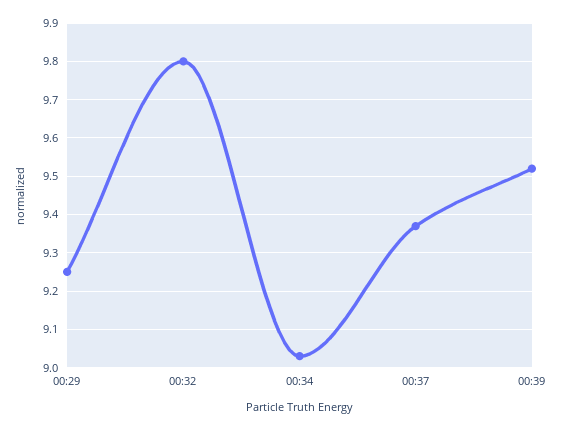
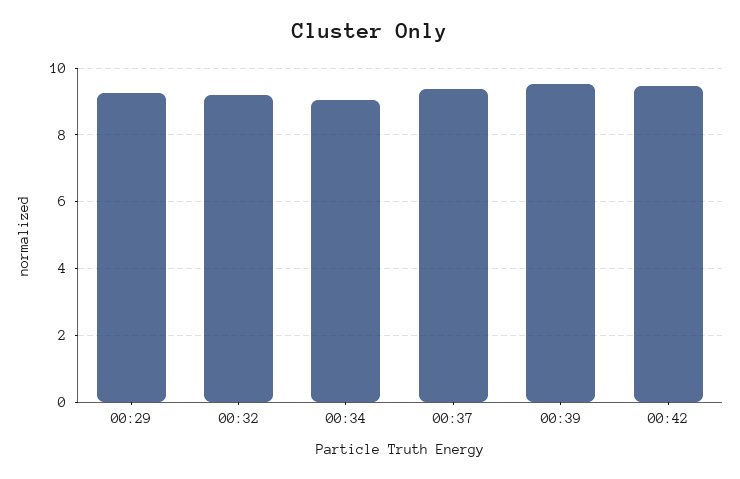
00:32: 9.8 -> 9.2
00:42: none -> 9.4

